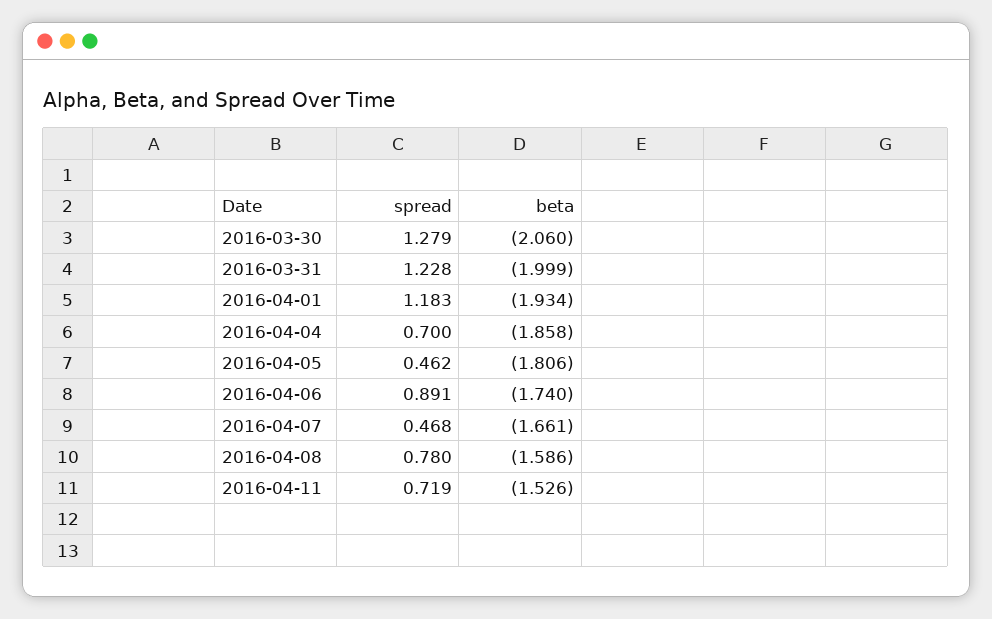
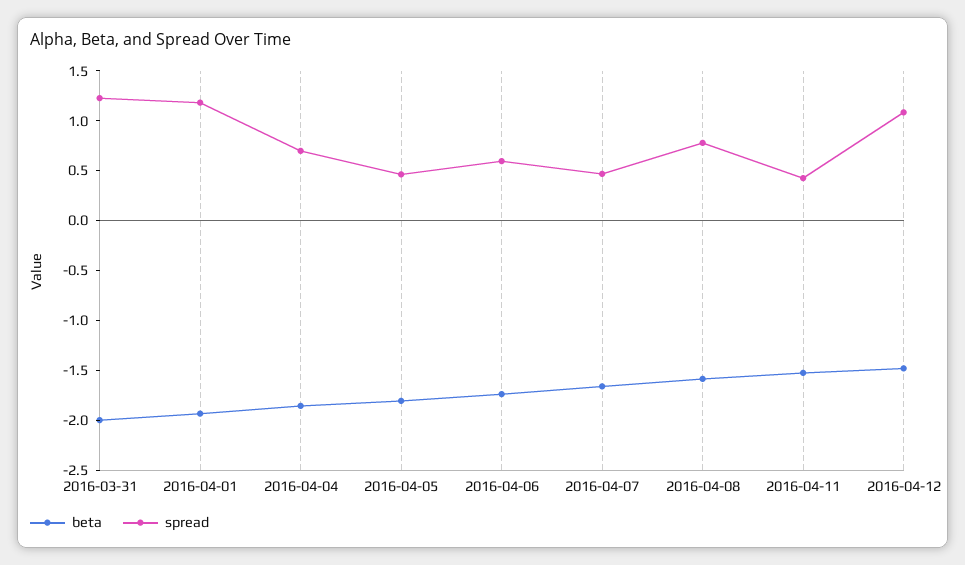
spread, 2016-03-30: 1.279 -> none
beta, 2016-03-30: -2.06 -> none
spread, 2016-04-06: 0.891 -> 0.6
spread, 2016-04-11: 0.719 -> 0.4
beta, 2016-04-12: none -> -1.5
spread, 2016-04-12: none -> 1.1

